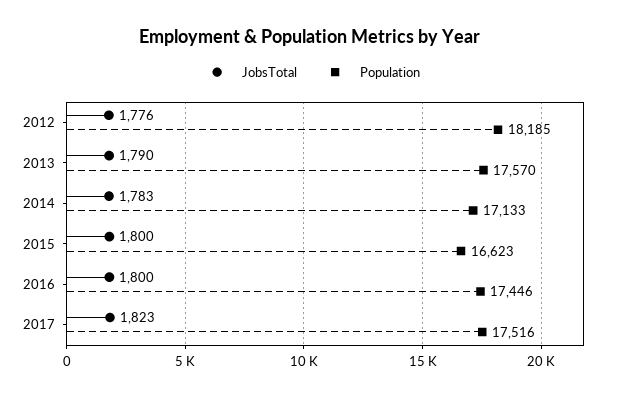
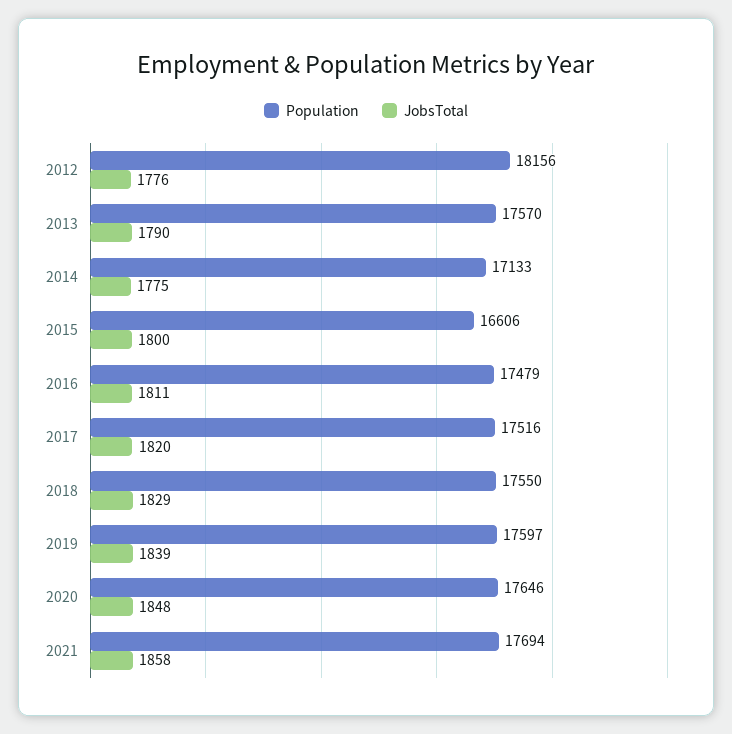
Population, 2012: 18185 -> 18156
JobsTotal, 2014: 1783 -> 1775
Population, 2015: 16623 -> 16606
JobsTotal, 2016: 1800 -> 1811
Population, 2016: 17446 -> 17479
JobsTotal, 2017: 1823 -> 1820
Population, 2018: none -> 17550
JobsTotal, 2018: none -> 1829
Population, 2019: none -> 17597
JobsTotal, 2019: none -> 1839
Population, 2020: none -> 17646
JobsTotal, 2020: none -> 1848
Population, 2021: none -> 17694
JobsTotal, 2021: none -> 1858

